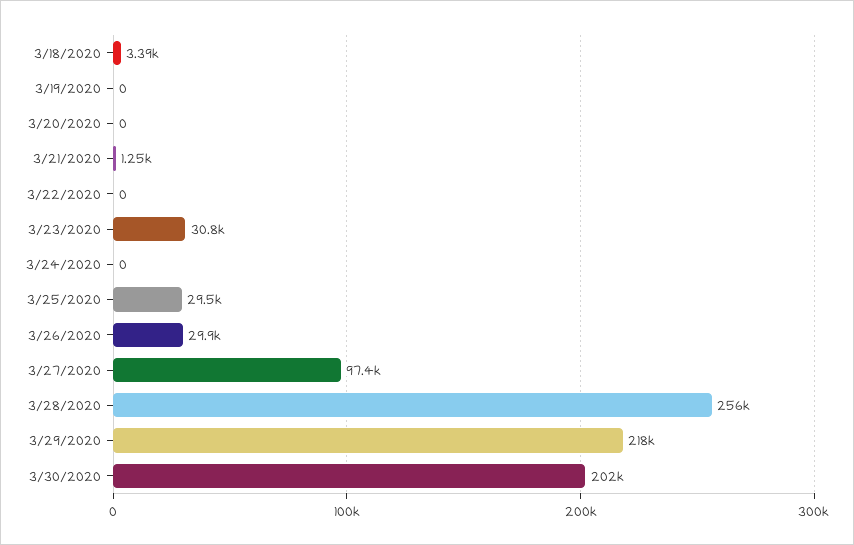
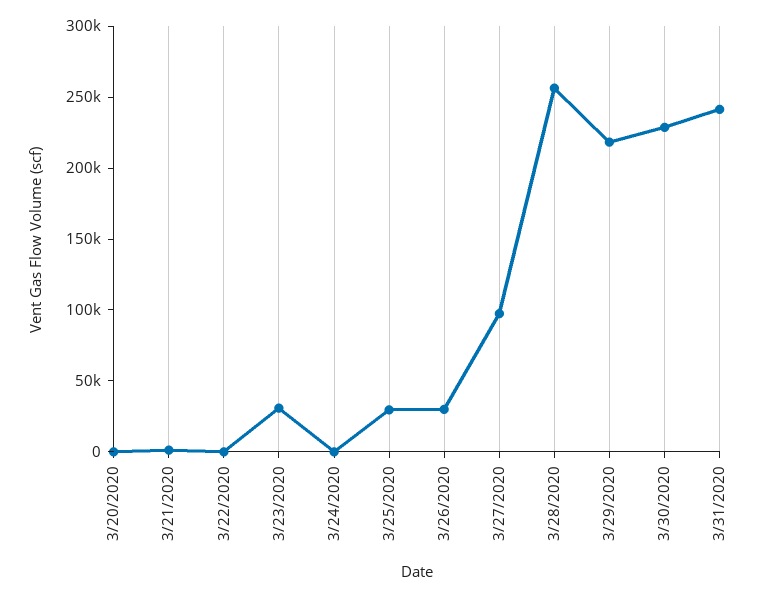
3/18/2020: 3390 -> none
3/19/2020: 0 -> none
3/30/2020: 202000 -> 230000
3/31/2020: none -> 240000

